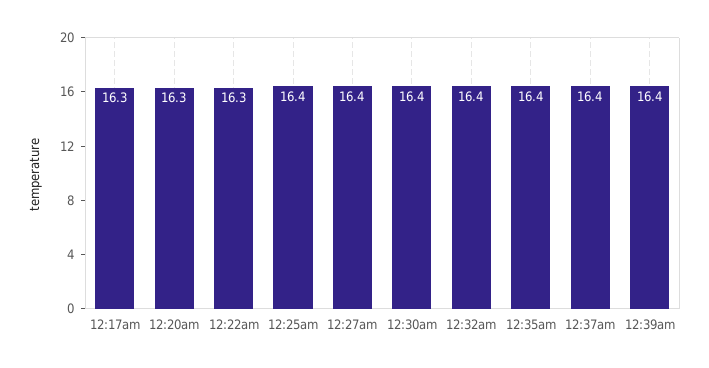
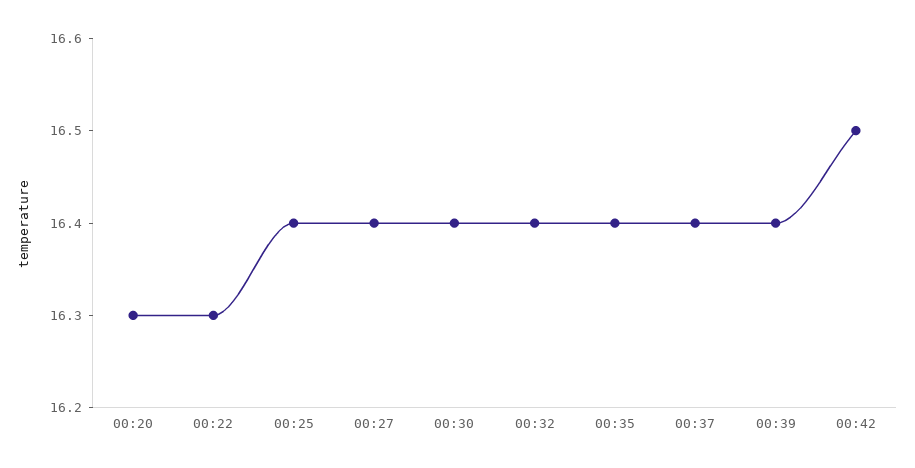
12:17am: 16.3 -> none
00:42: none -> 16.5

